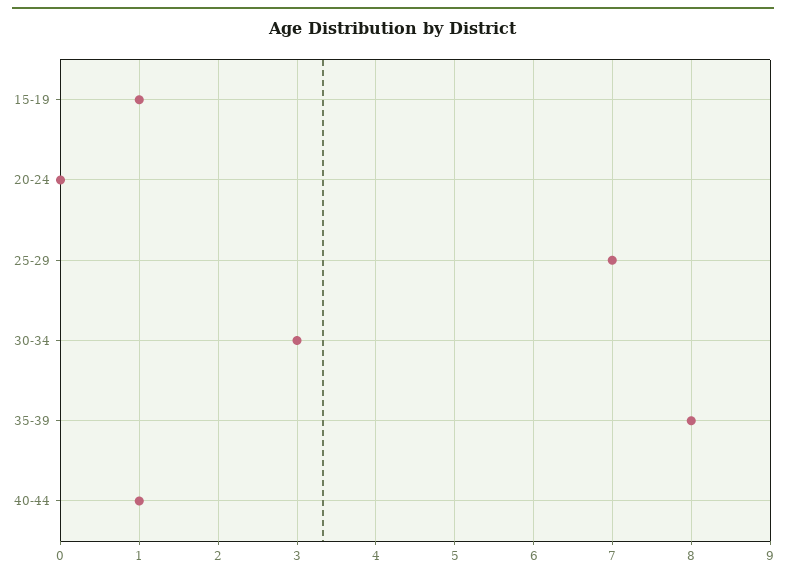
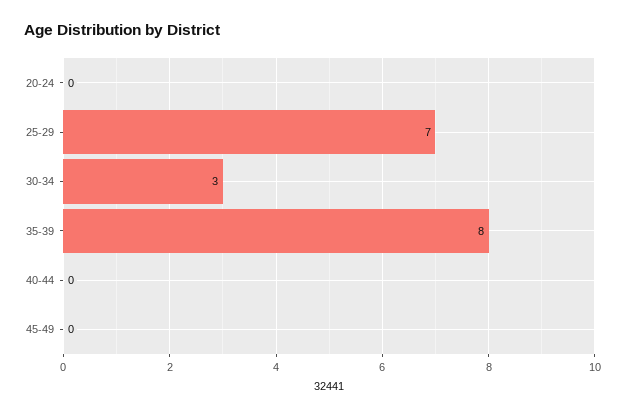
15-19: 1 -> none
40-44: 1 -> 0
45-49: none -> 0

